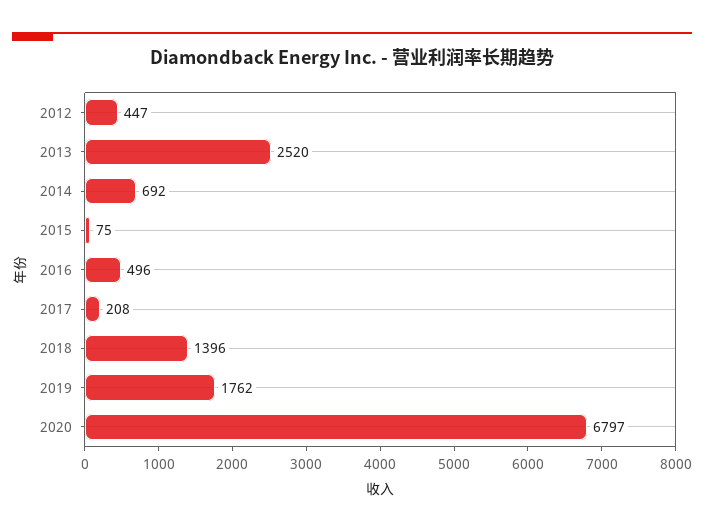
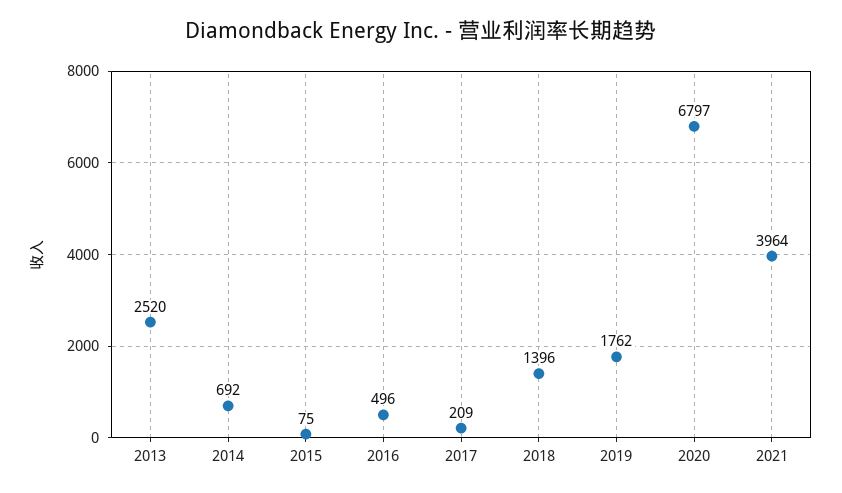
2012: 447 -> none
2017: 208 -> 209
2021: none -> 3964

